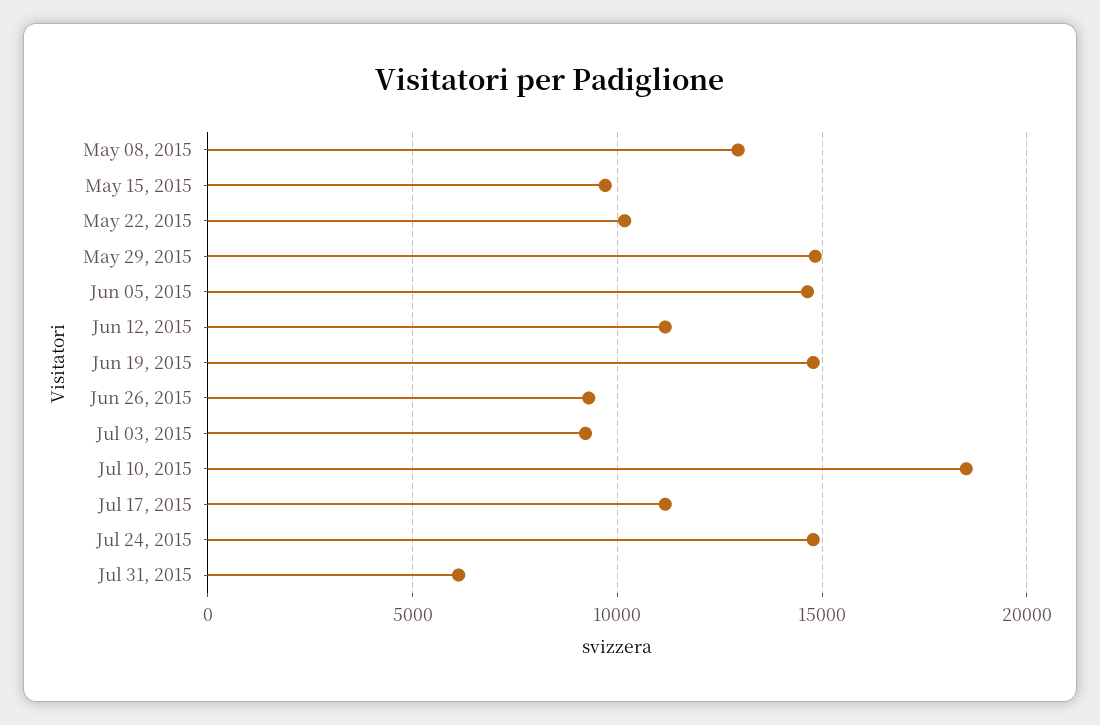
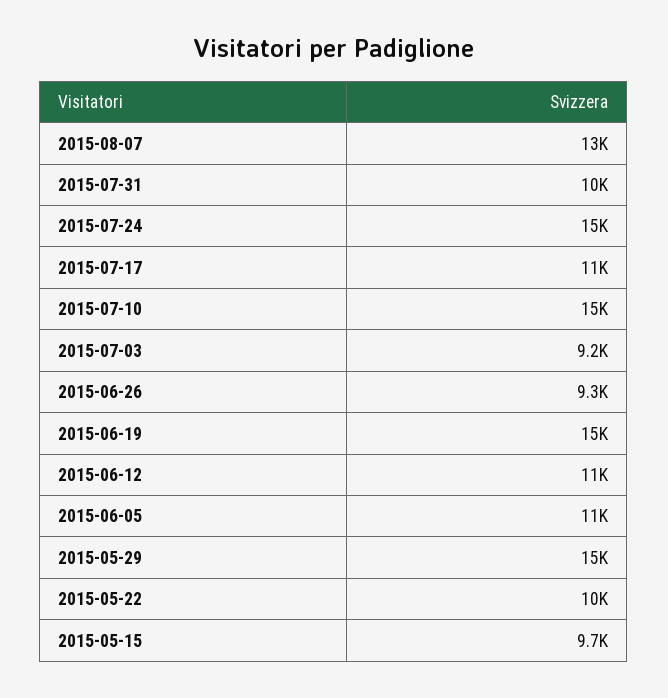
May 08, 2015: 13000 -> none
Jun 05, 2015: 14500 -> 11000
Jul 10, 2015: 18500 -> 15000
Jul 31, 2015: 6000 -> 10000
2015-08-07: none -> 13000

